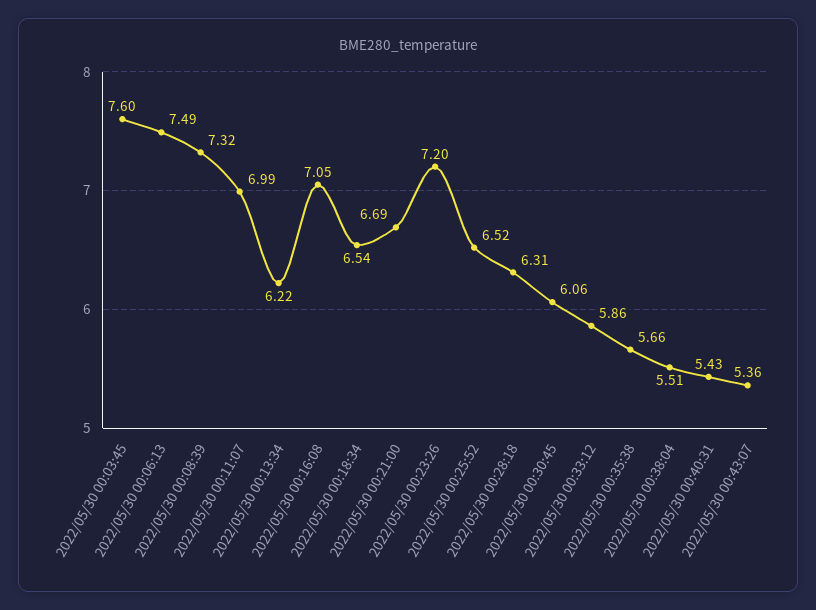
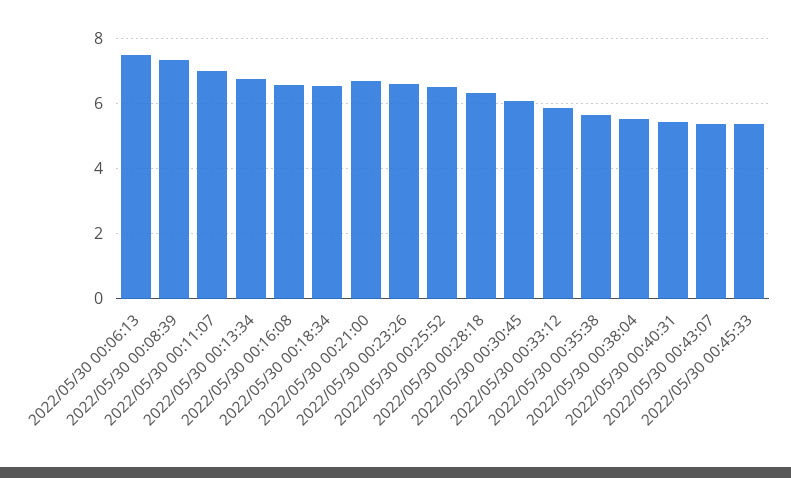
2022/05/30 00:03:45: 7.6 -> none
2022/05/30 00:13:34: 6.22 -> 6.8
2022/05/30 00:16:08: 7.05 -> 6.6
2022/05/30 00:23:26: 7.2 -> 6.6
2022/05/30 00:45:33: none -> 5.4

